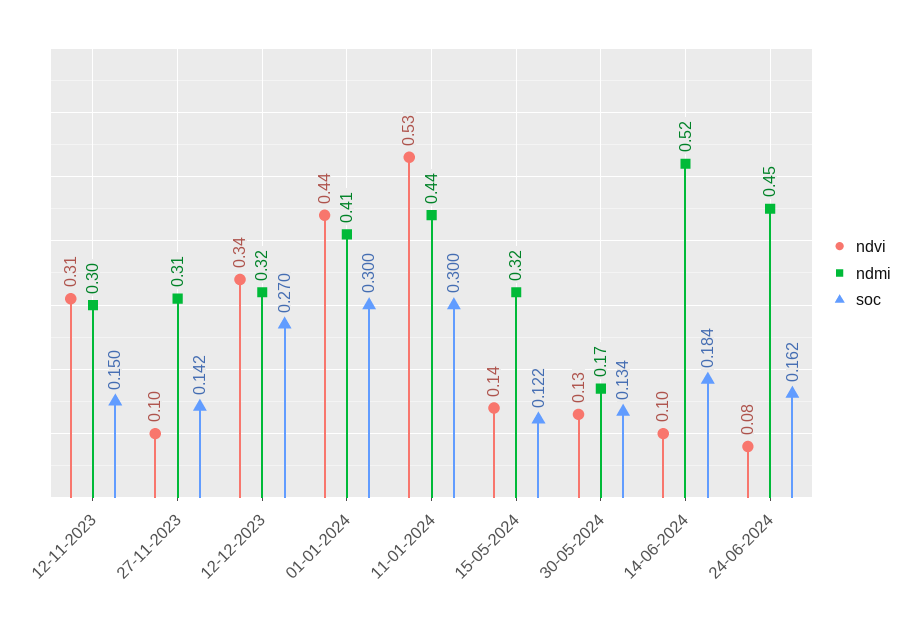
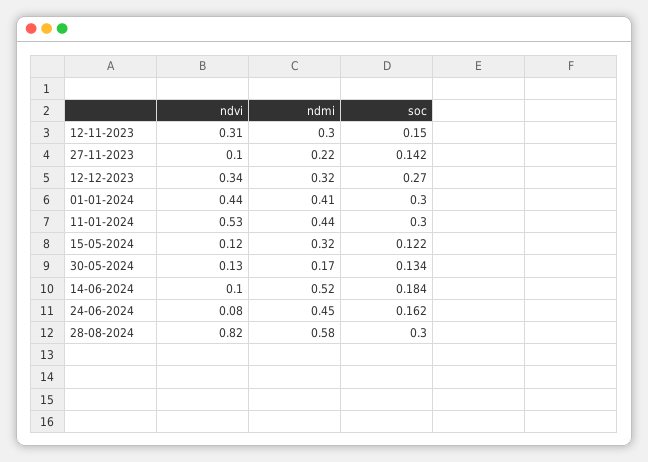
ndmi, 27-11-2023: 0.31 -> 0.22
ndvi, 15-05-2024: 0.14 -> 0.12
ndvi, 28-08-2024: none -> 0.82
ndmi, 28-08-2024: none -> 0.58
soc, 28-08-2024: none -> 0.3

